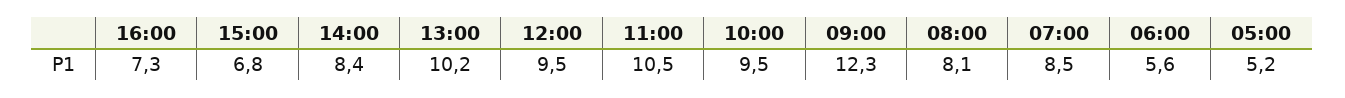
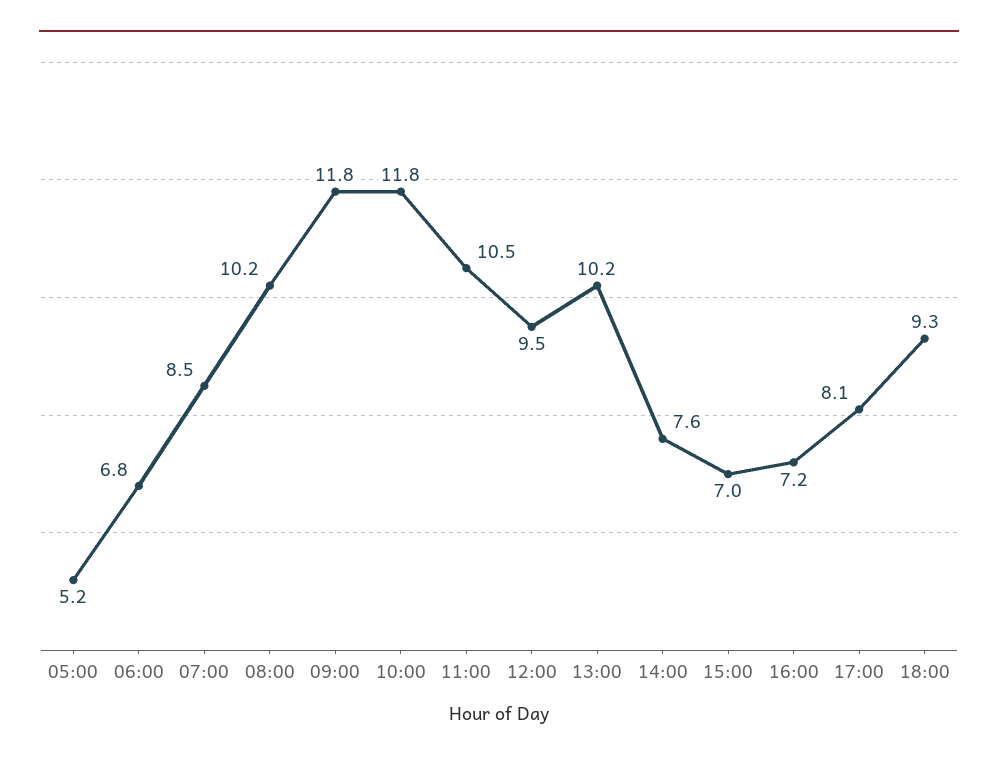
16:00: 7.3 -> 7.2
15:00: 6.8 -> 7
14:00: 8.4 -> 7.6
10:00: 9.5 -> 11.8
09:00: 12.3 -> 11.8
08:00: 8.1 -> 10.2
06:00: 5.6 -> 6.8
17:00: none -> 8.1
18:00: none -> 9.3

